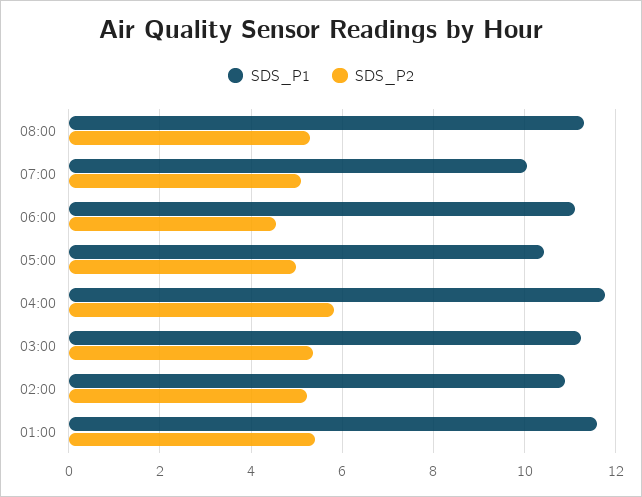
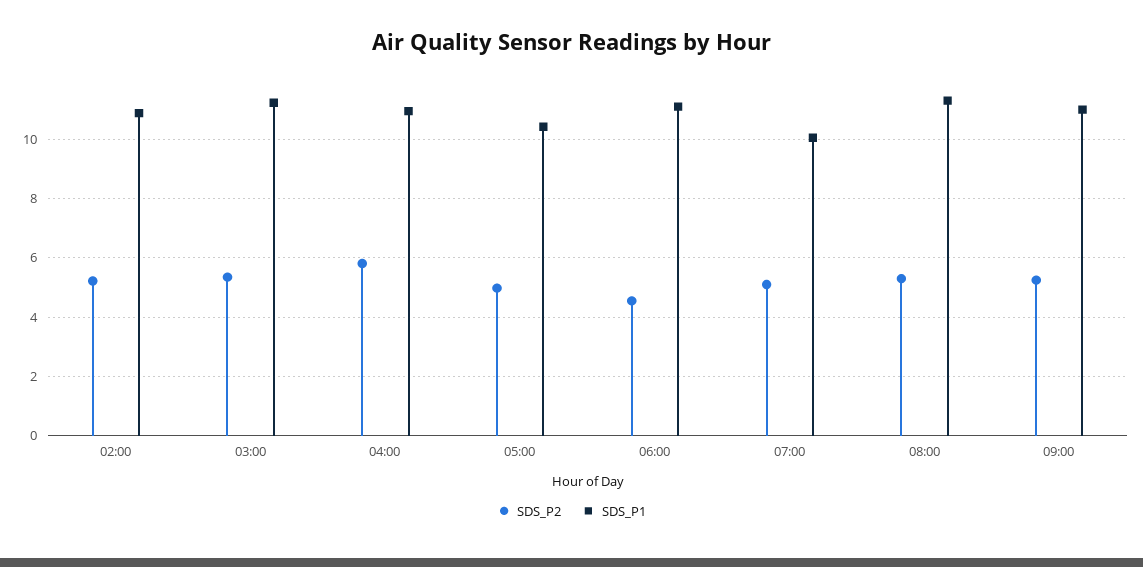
SDS_P1, 04:00: 11.8 -> 11
SDS_P1, 01:00: 11.6 -> none
SDS_P2, 01:00: 5.4 -> none
SDS_P2, 09:00: none -> 5.25
SDS_P1, 09:00: none -> 11

